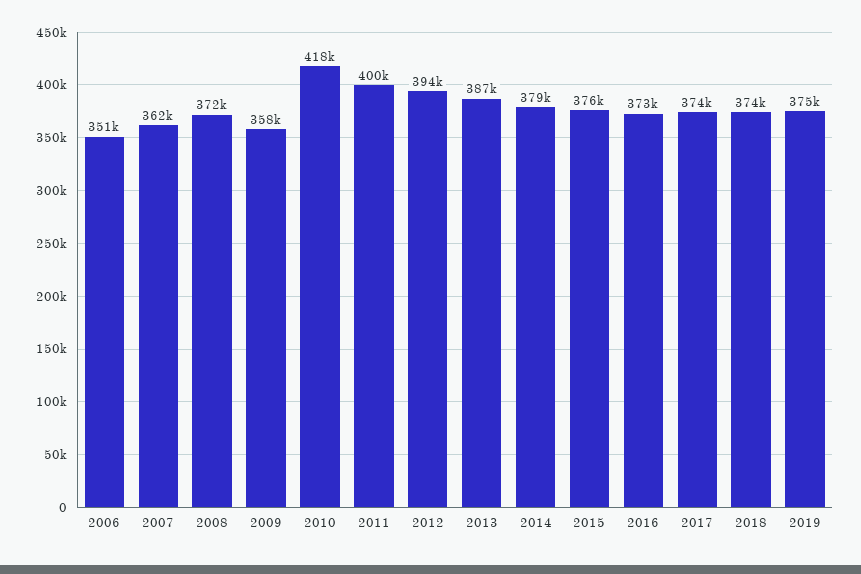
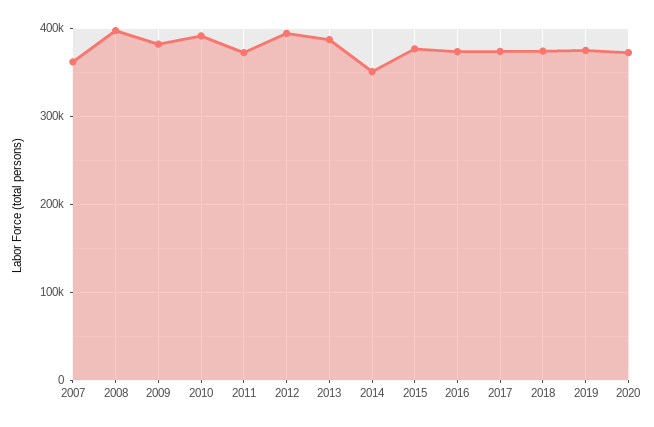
2006: 351000 -> none
2008: 372000 -> 400000
2009: 358000 -> 380000
2010: 418000 -> 390000
2011: 400000 -> 370000
2014: 379000 -> 350000
2020: none -> 370000

